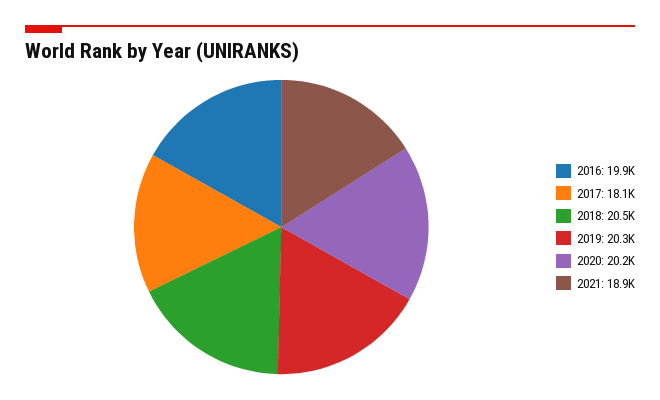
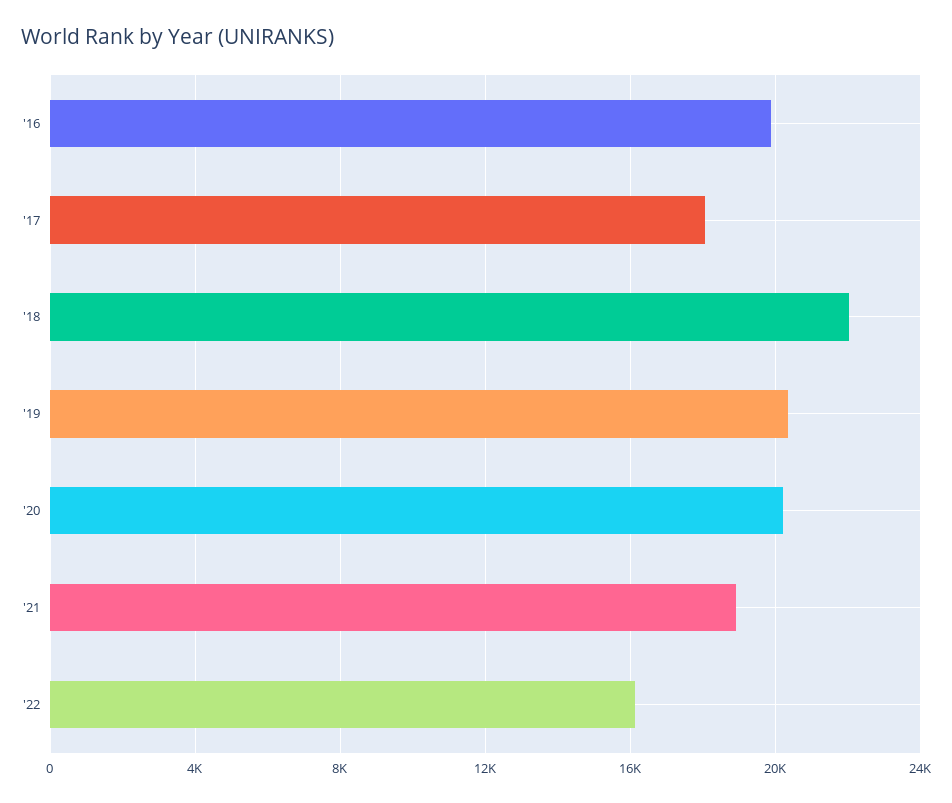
2018: 20500 -> 22000
'22: none -> 16000

